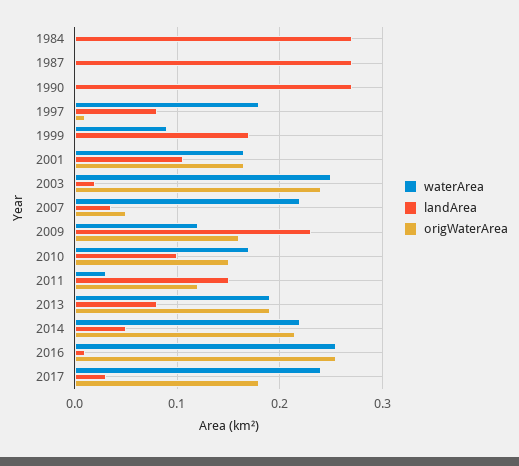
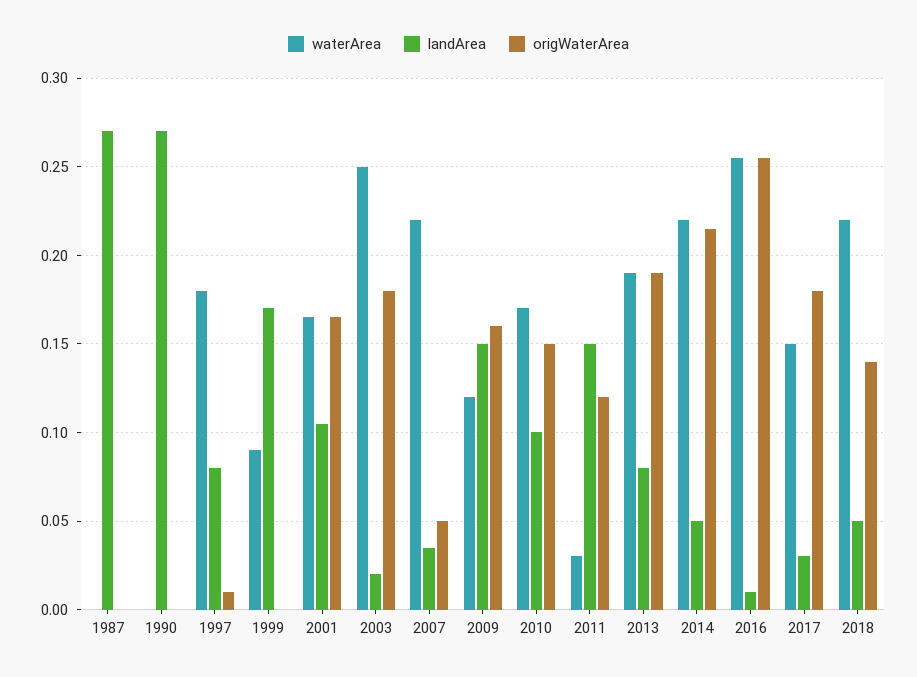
waterArea, 1984: 0 -> none
landArea, 1984: 0.27 -> none
origWaterArea, 1984: 0 -> none
origWaterArea, 2003: 0.24 -> 0.18
landArea, 2009: 0.23 -> 0.15
waterArea, 2017: 0.24 -> 0.15
waterArea, 2018: none -> 0.22
landArea, 2018: none -> 0.05
origWaterArea, 2018: none -> 0.14

